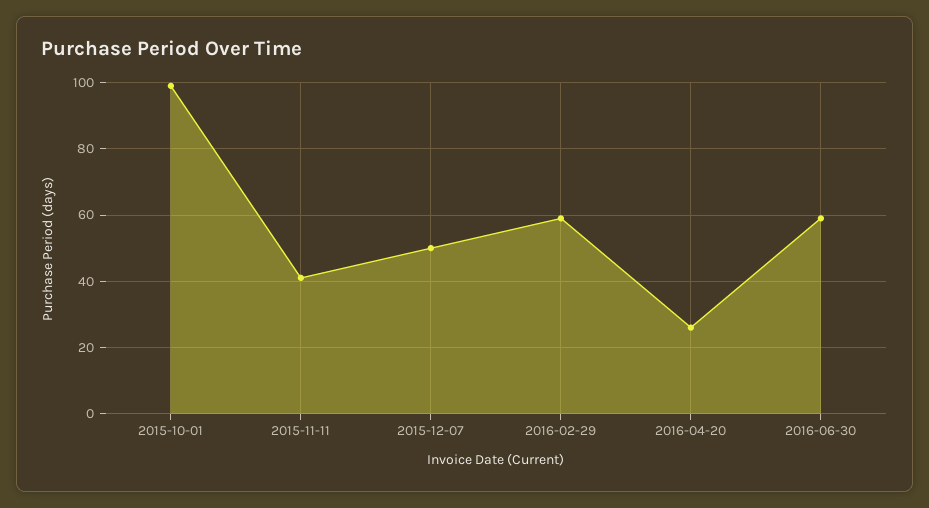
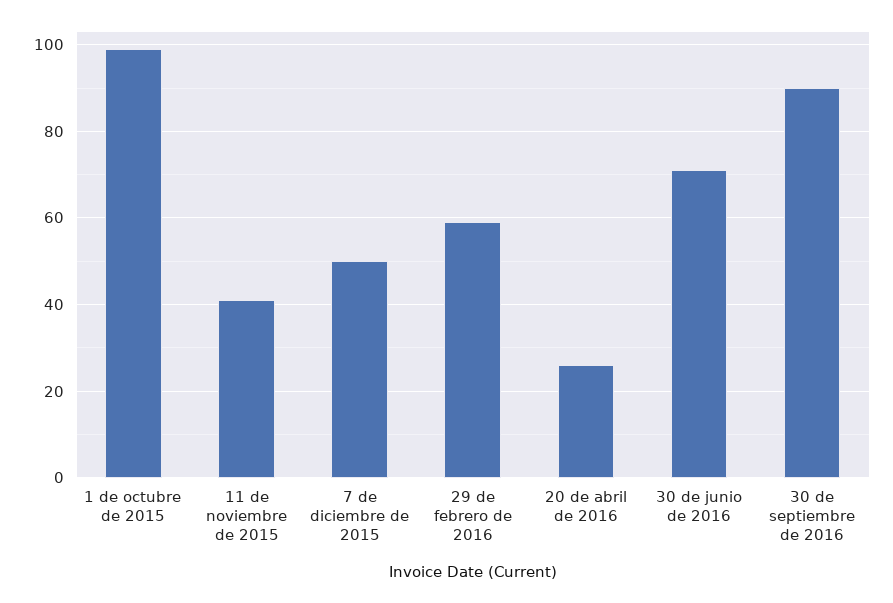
2016-06-30: 60 -> 70
30 de septiembre de 2016: none -> 90

